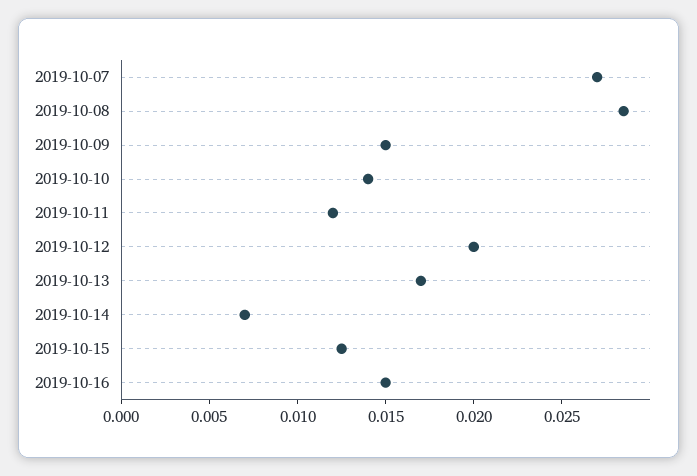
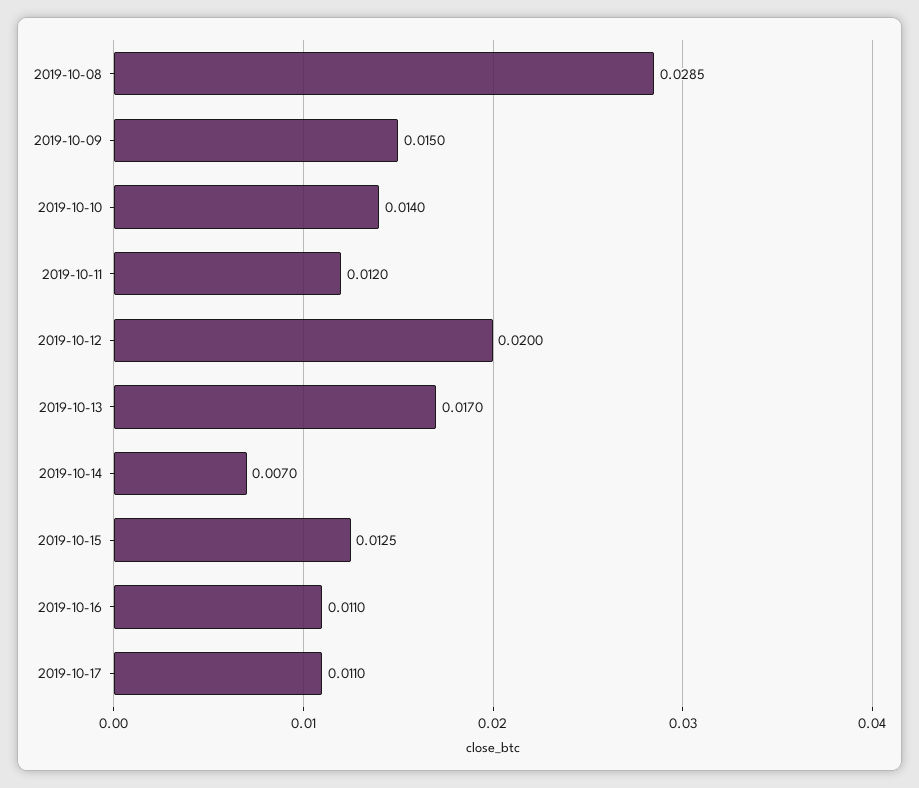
2019-10-07: 0.027 -> none
2019-10-16: 0.015 -> 0.011
2019-10-17: none -> 0.011

